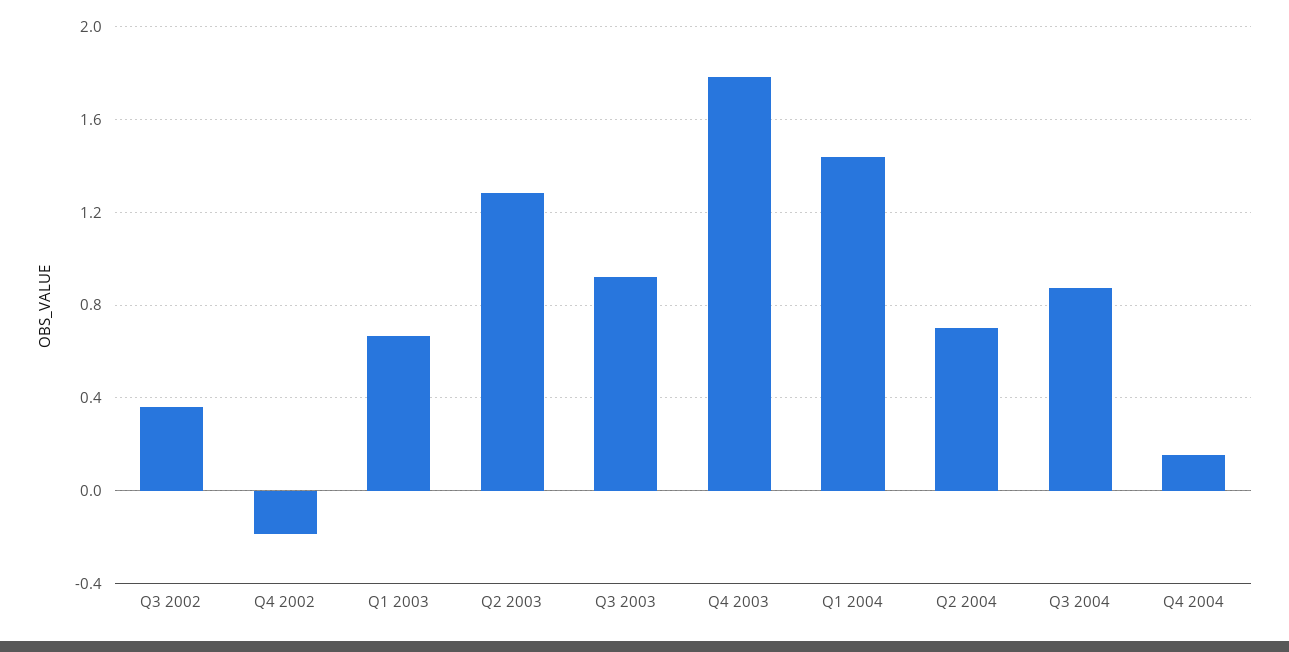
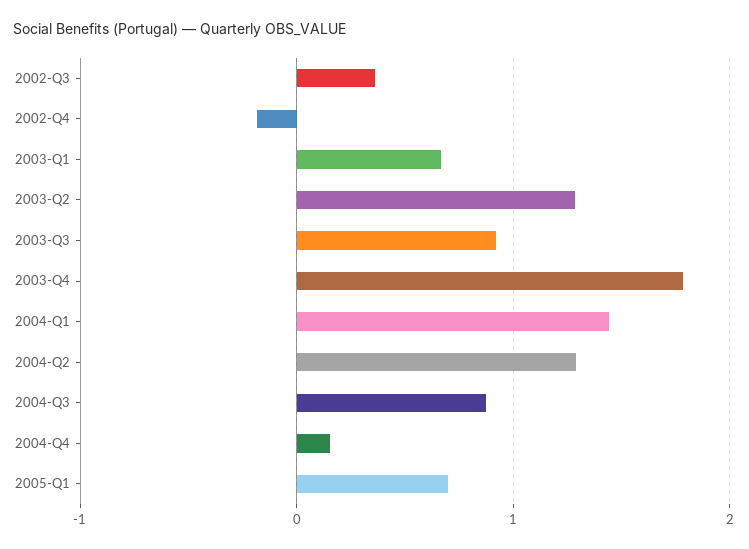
Q2 2004: 0.7 -> 1.3
2005-Q1: none -> 0.7

